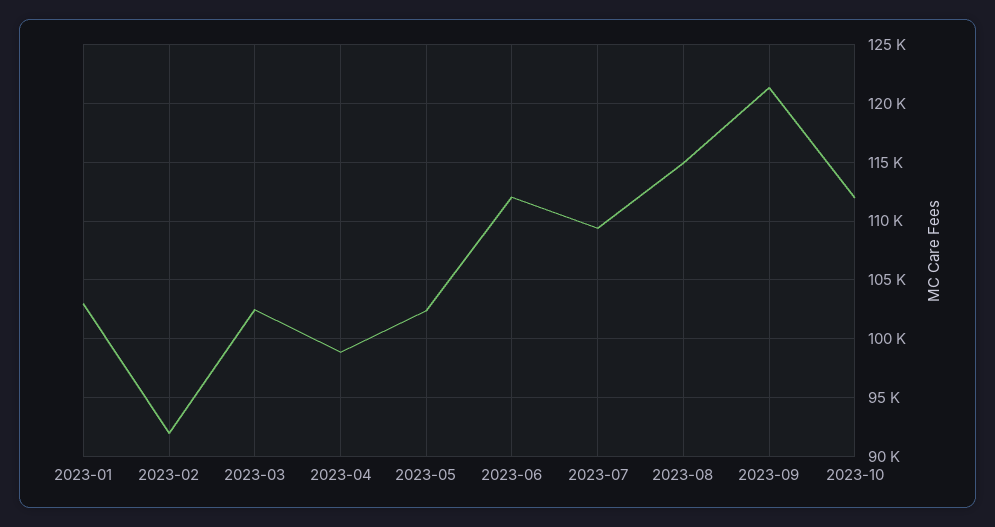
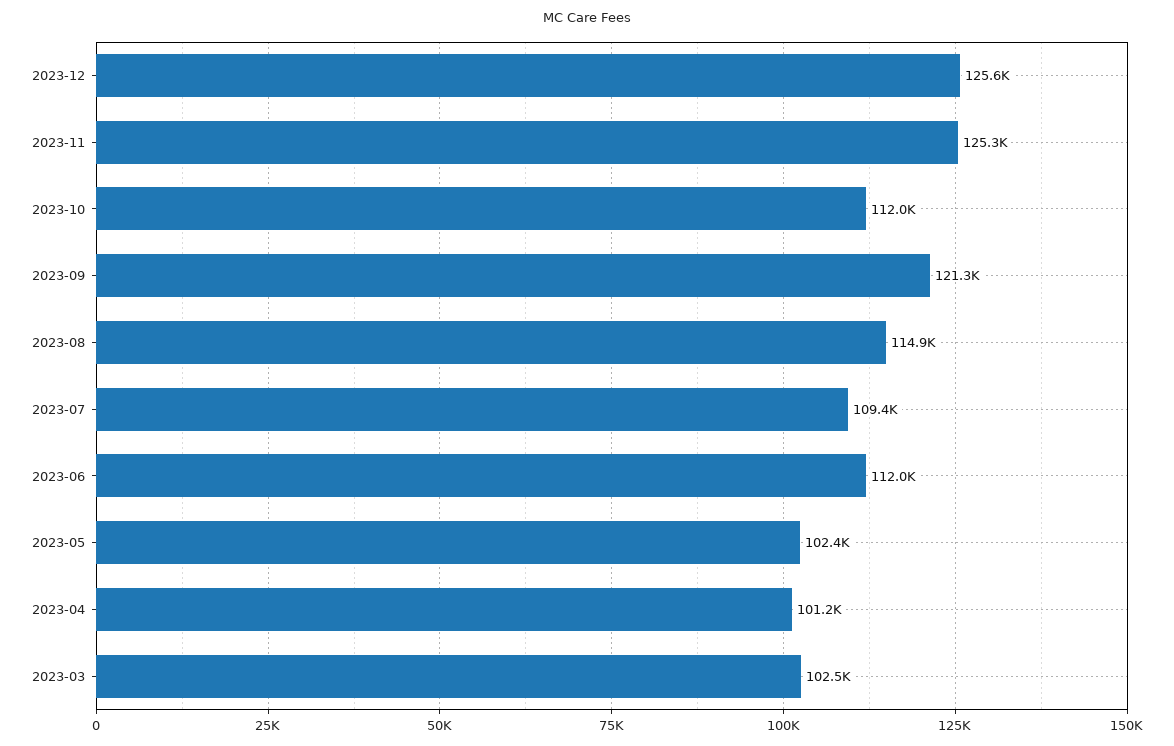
2023-01: 103000 -> none
2023-02: 92000 -> none
2023-04: 99000 -> 101200
2023-12: none -> 125600
2023-11: none -> 125300

